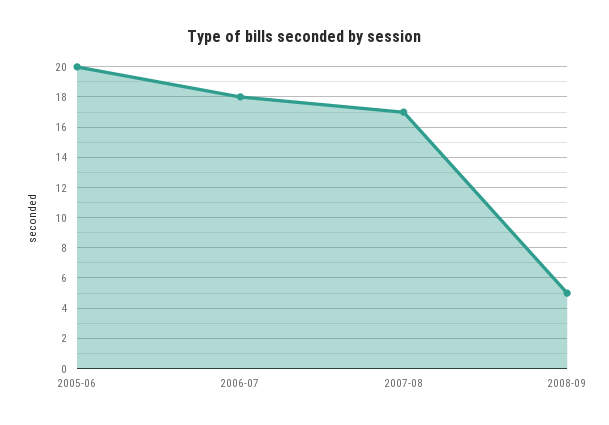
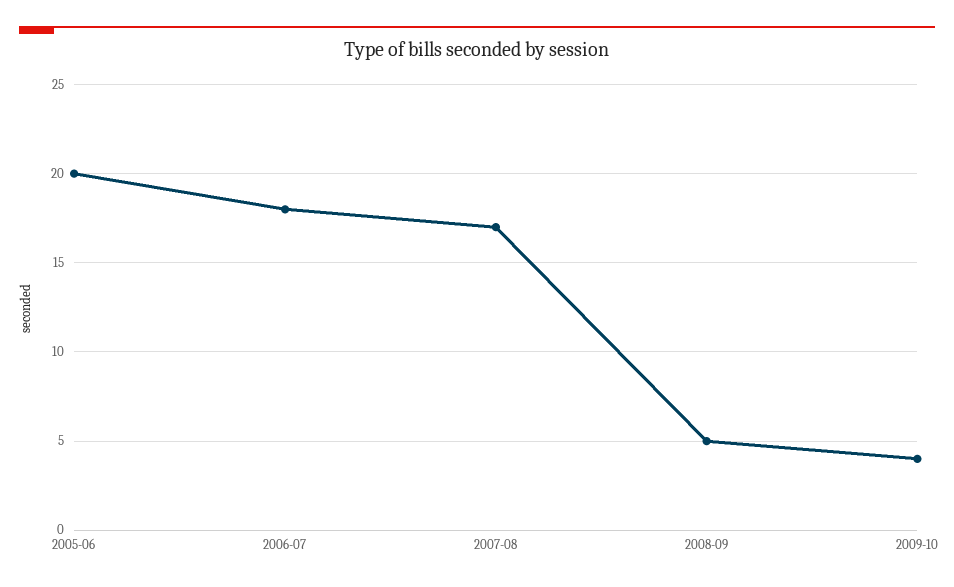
2009-10: none -> 4

